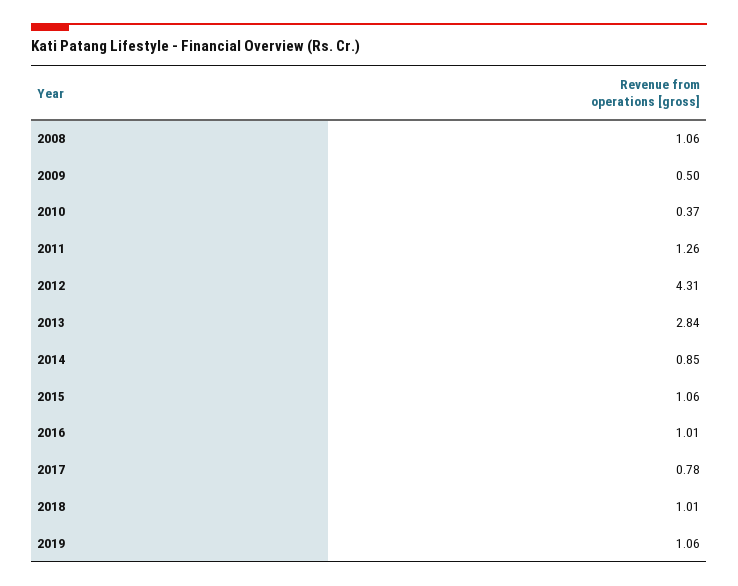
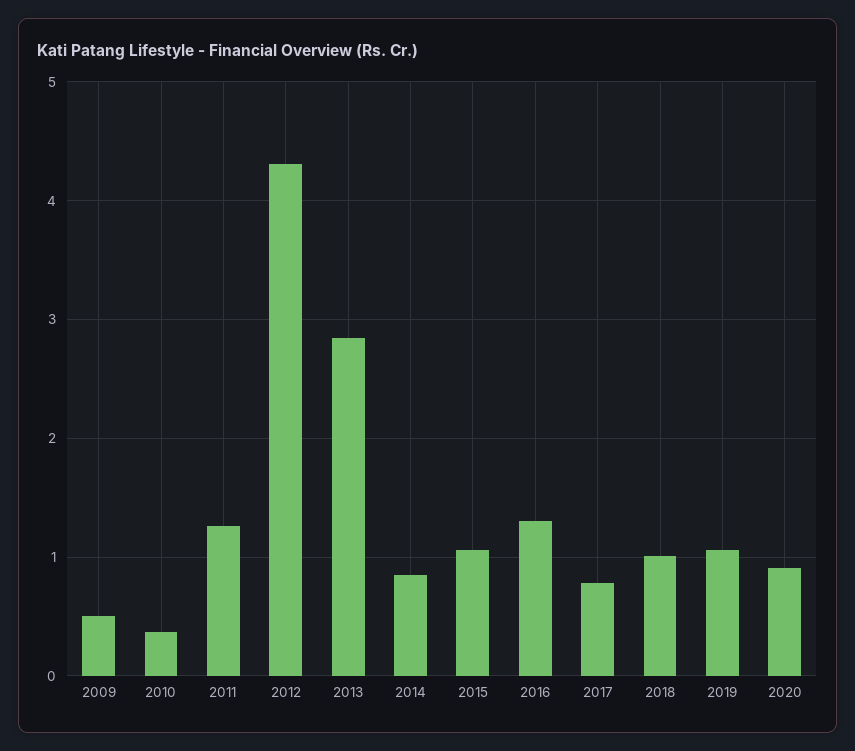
2008: 1.06 -> none
2016: 1.01 -> 1.3
2020: none -> 0.9

